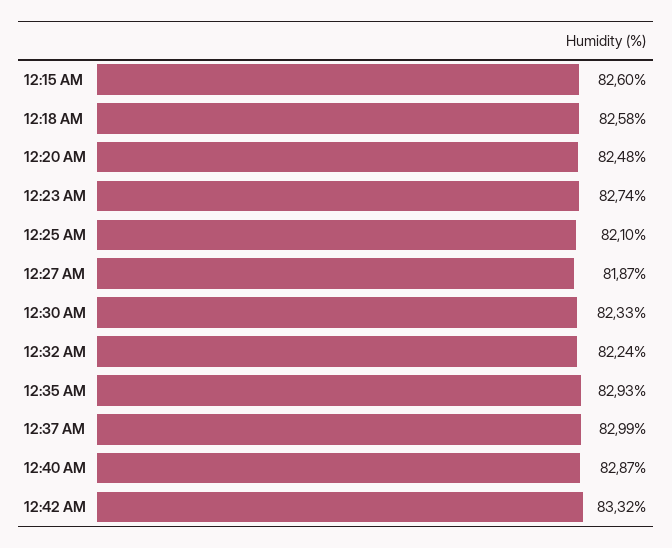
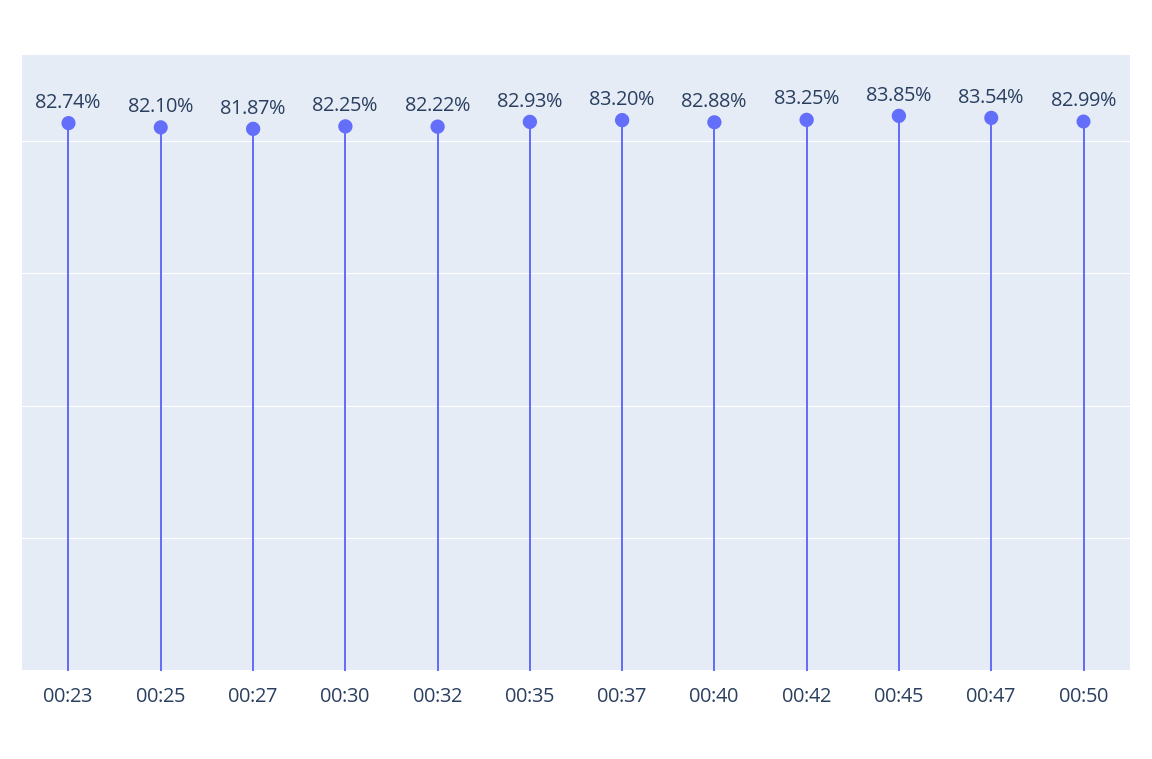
12:15 AM: 82.6 -> none
12:18 AM: 82.58 -> none
12:20 AM: 82.48 -> none
12:30 AM: 82.33 -> 82.25
12:32 AM: 82.24 -> 82.22
12:37 AM: 82.99 -> 83.2
12:40 AM: 82.87 -> 82.88
12:42 AM: 83.32 -> 83.25
00:45: none -> 83.85
00:47: none -> 83.54
00:50: none -> 82.99

